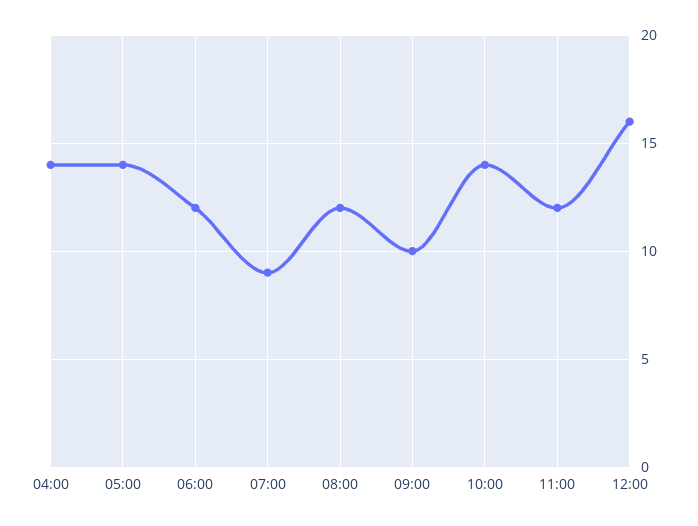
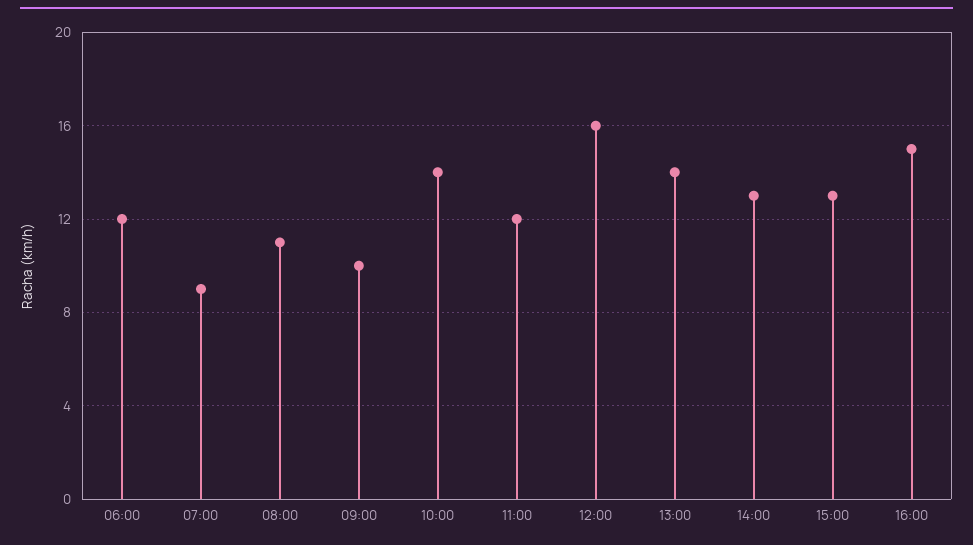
04:00: 14 -> none
05:00: 14 -> none
08:00: 12 -> 11
13:00: none -> 14
14:00: none -> 13
15:00: none -> 13
16:00: none -> 15

